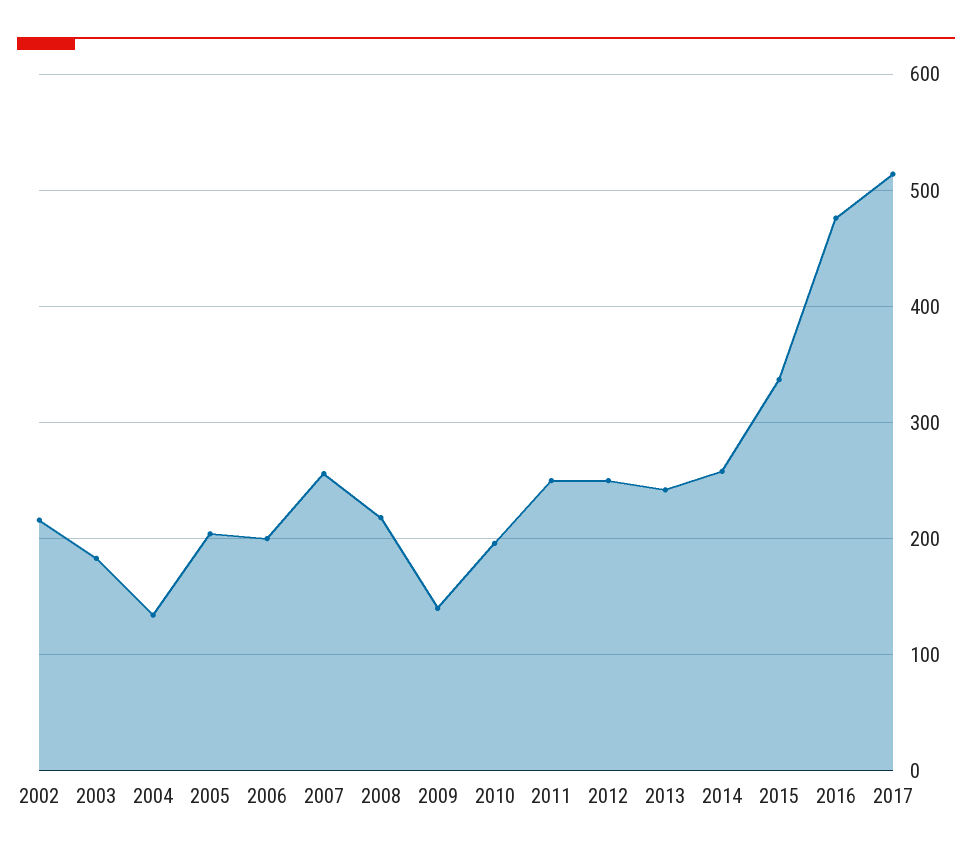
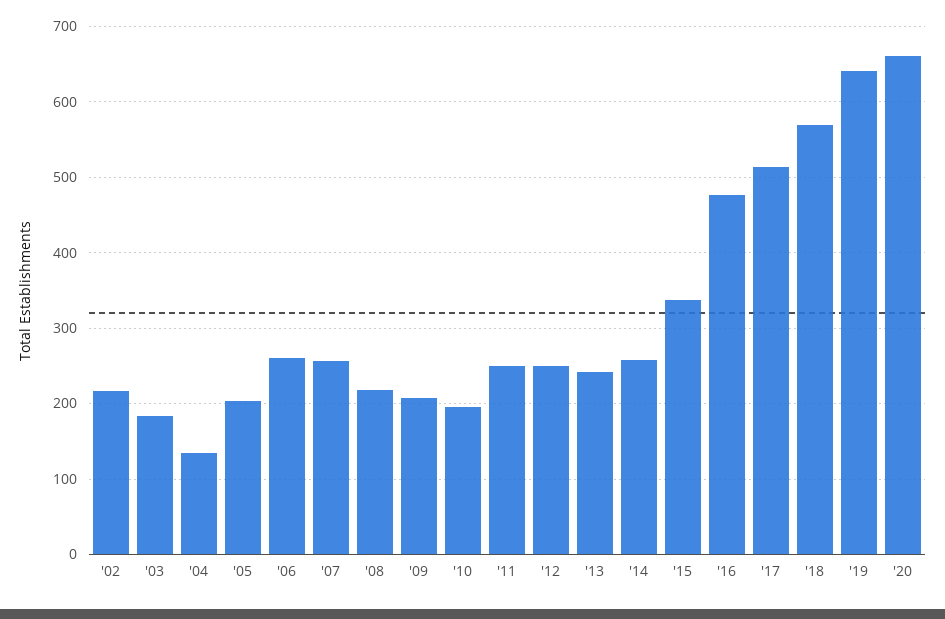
2006: 200 -> 260
2009: 140 -> 210
'18: none -> 570
'19: none -> 640
'20: none -> 660

